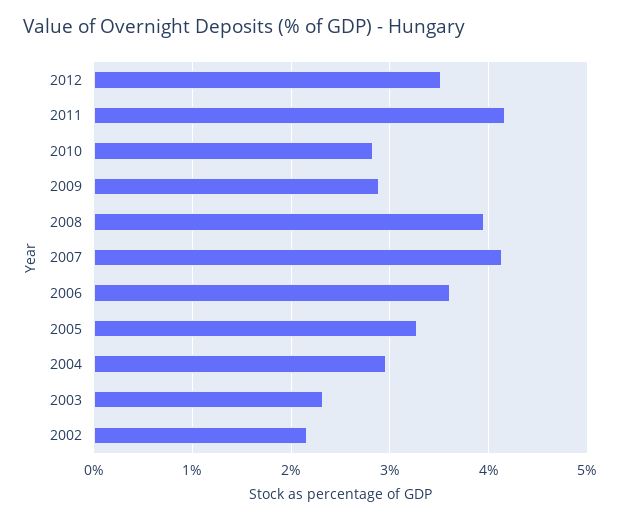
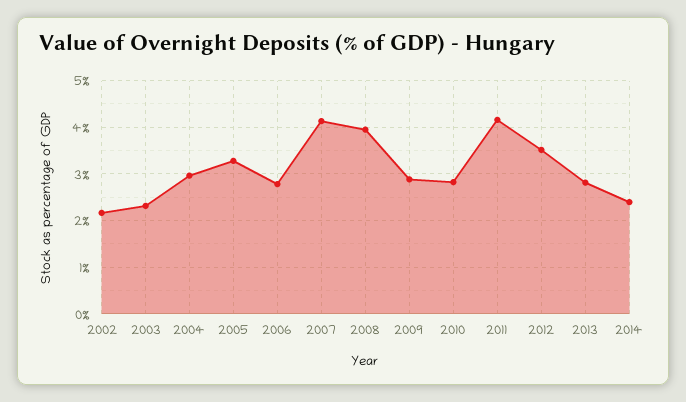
2006: 3.6 -> 2.8
2013: none -> 2.8
2014: none -> 2.4

